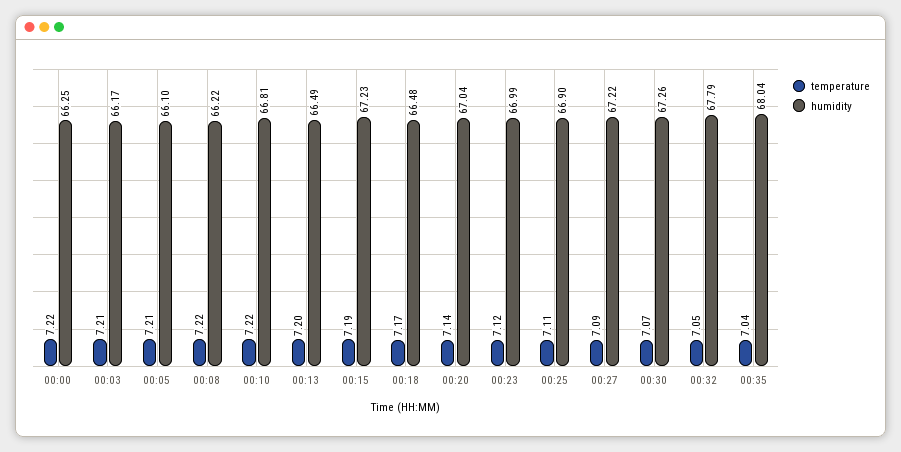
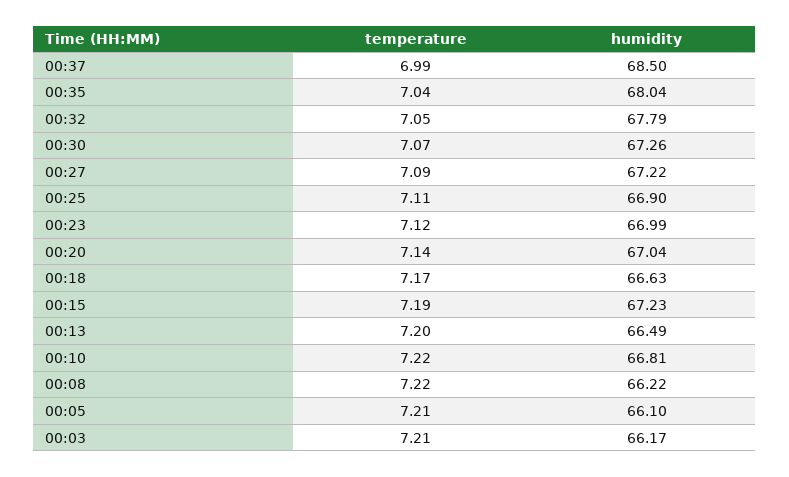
temperature, 00:00: 7.22 -> none
humidity, 00:00: 66.25 -> none
humidity, 00:18: 66.48 -> 66.63
temperature, 00:37: none -> 6.99
humidity, 00:37: none -> 68.5

